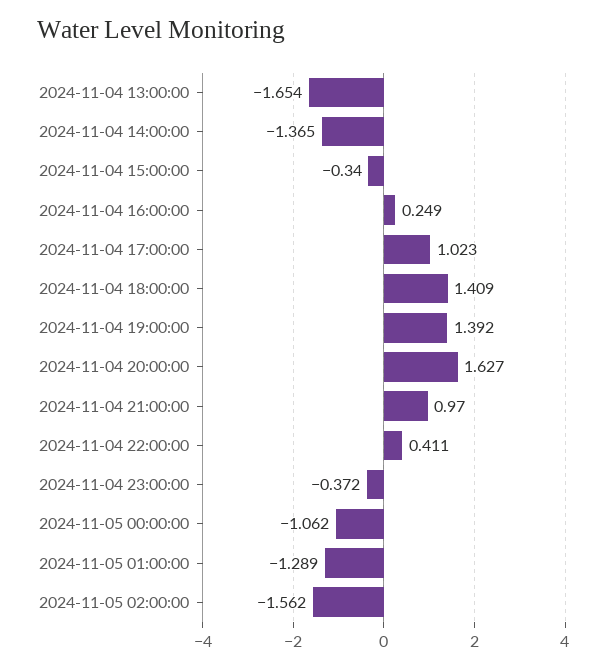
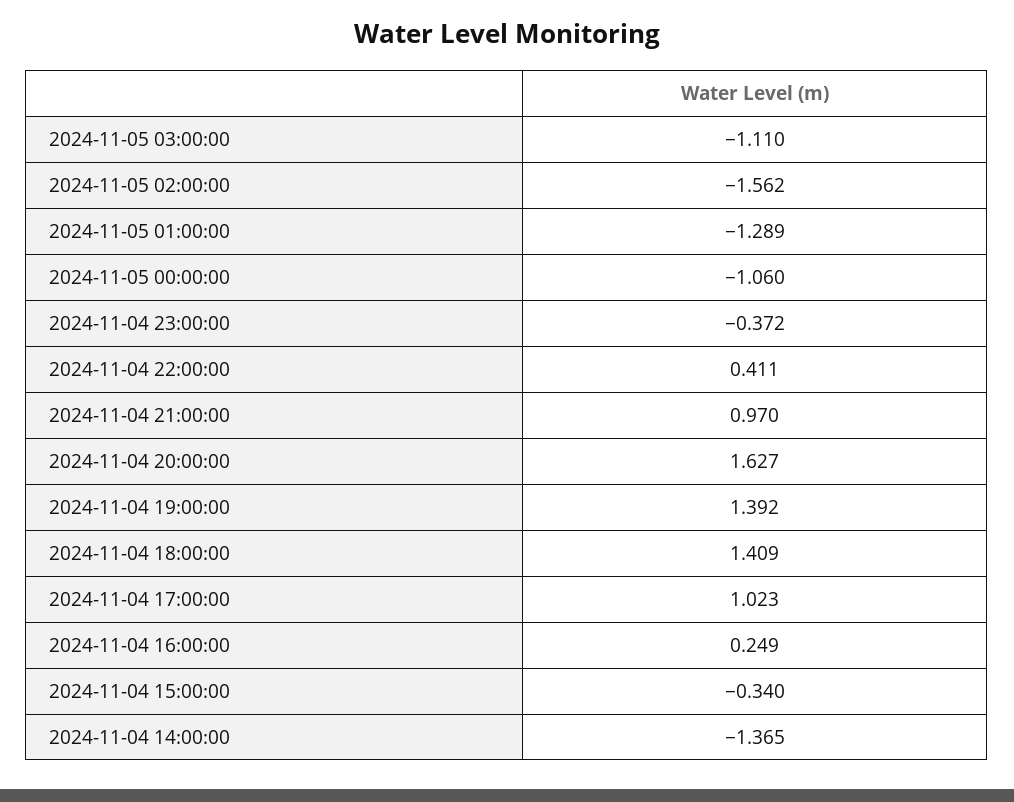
2024-11-04 13:00:00: -1.654 -> none
2024-11-05 00:00:00: -1.062 -> -1.06
2024-11-05 03:00:00: none -> -1.11

